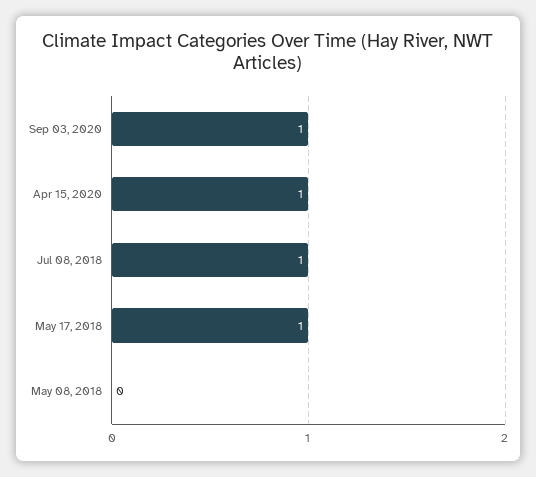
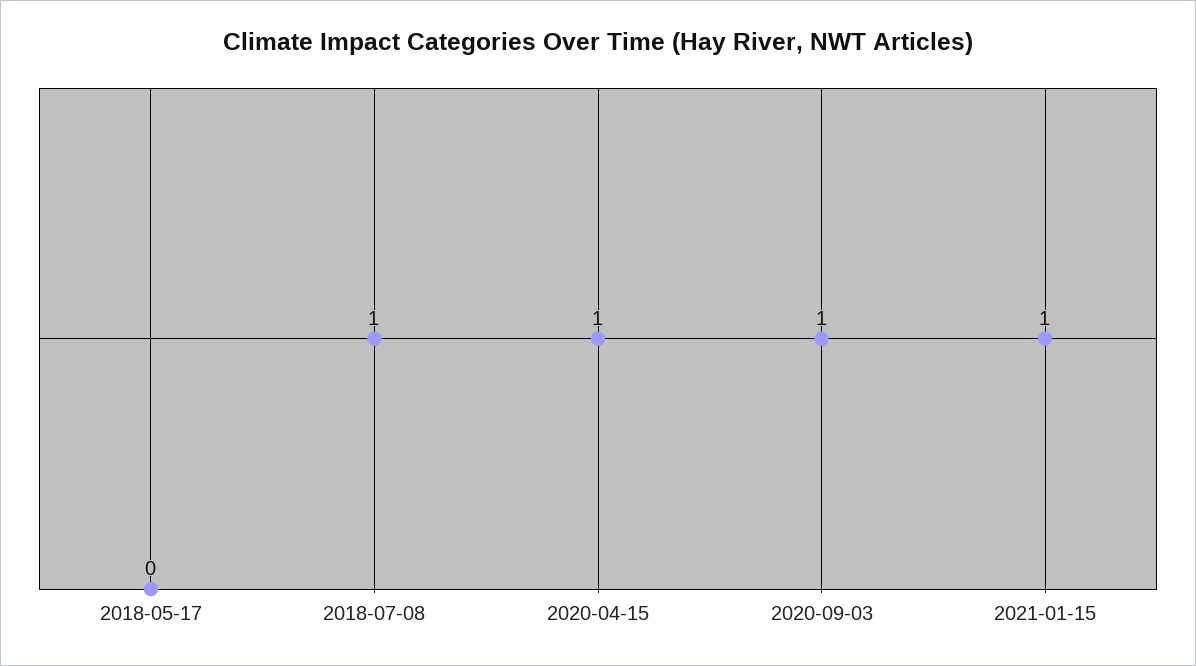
May 17, 2018: 1 -> 0
May 08, 2018: 0 -> none
2021-01-15: none -> 1

